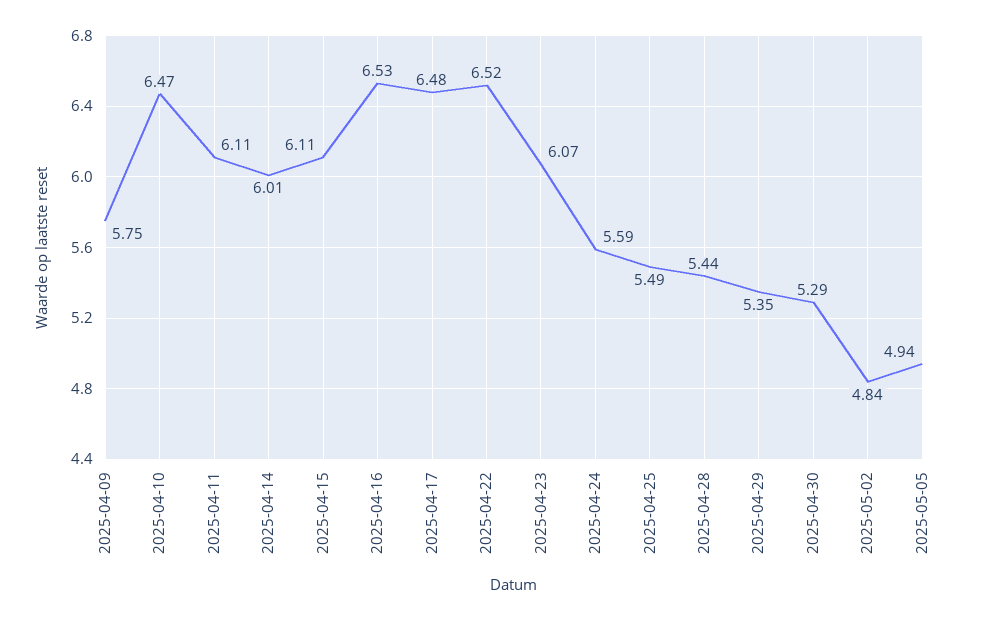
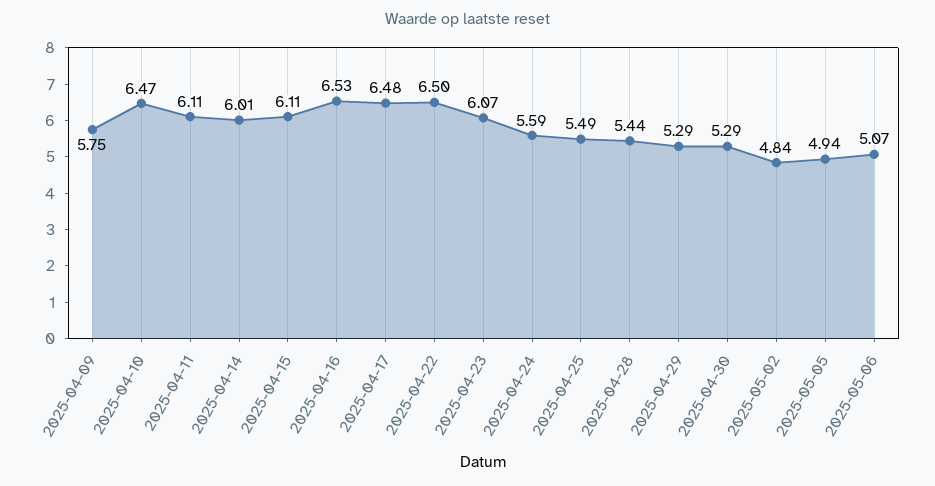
2025-04-22: 6.52 -> 6.5
2025-04-29: 5.35 -> 5.29
2025-05-06: none -> 5.07

